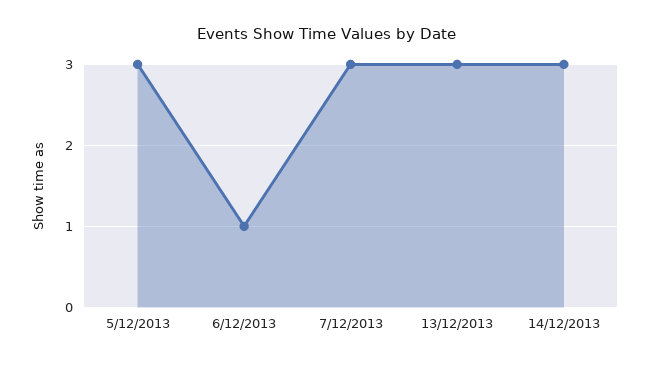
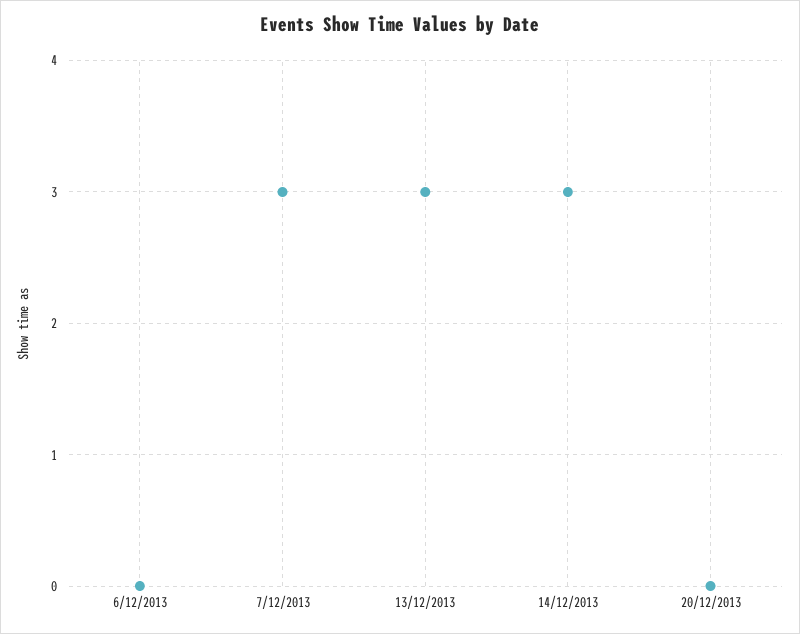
5/12/2013: 3 -> none
6/12/2013: 1 -> 0
20/12/2013: none -> 0

